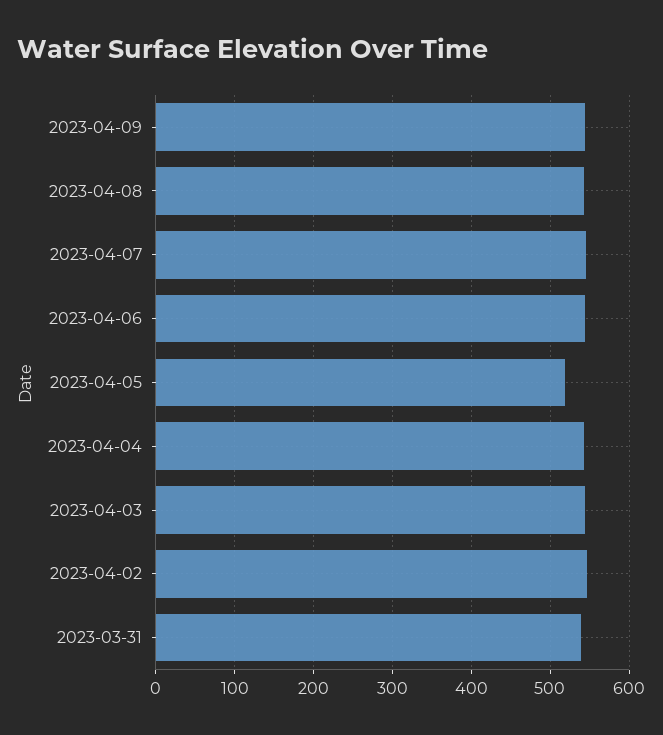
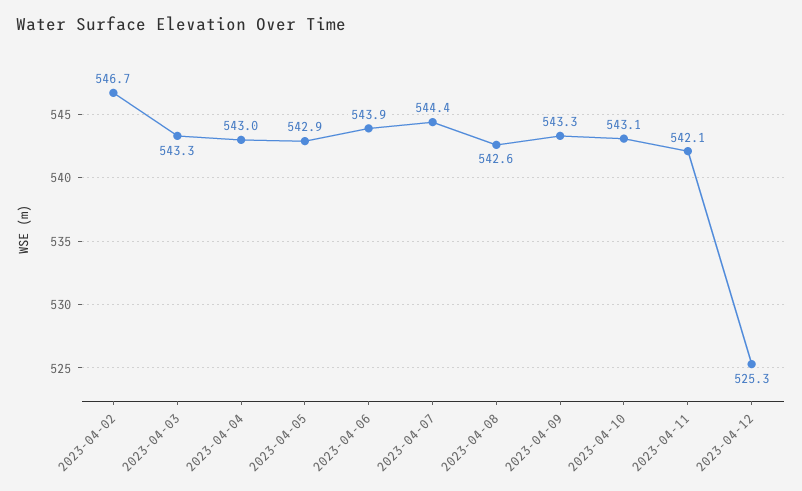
2023-04-05: 520 -> 542.9
2023-03-31: 540 -> none
2023-04-10: none -> 543.1
2023-04-11: none -> 542.1
2023-04-12: none -> 525.3

